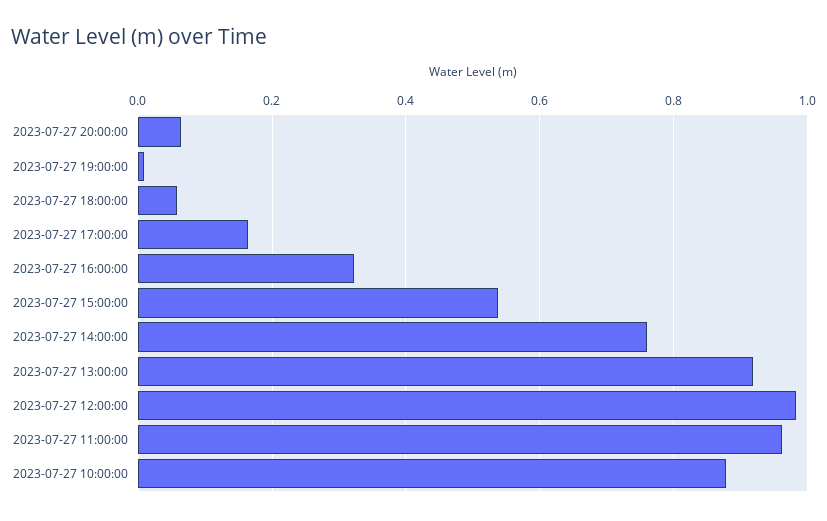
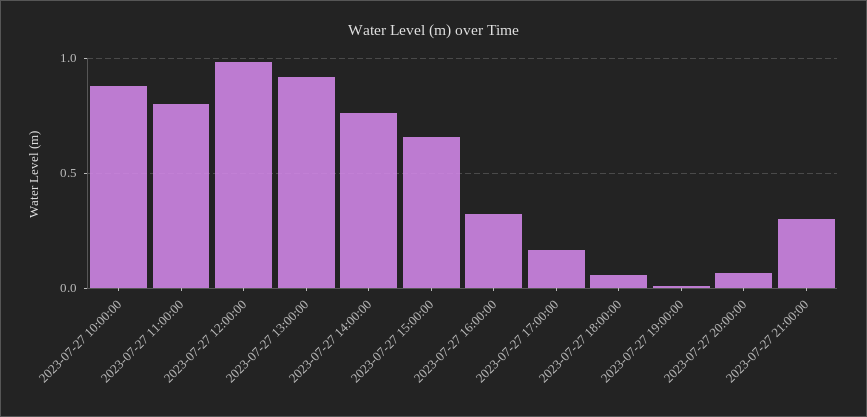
2023-07-27 15:00:00: 0.54 -> 0.65
2023-07-27 11:00:00: 0.96 -> 0.8
2023-07-27 21:00:00: none -> 0.3

